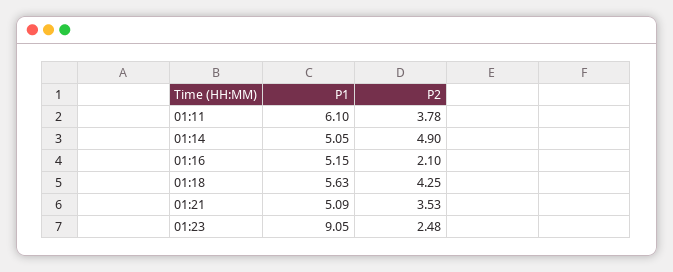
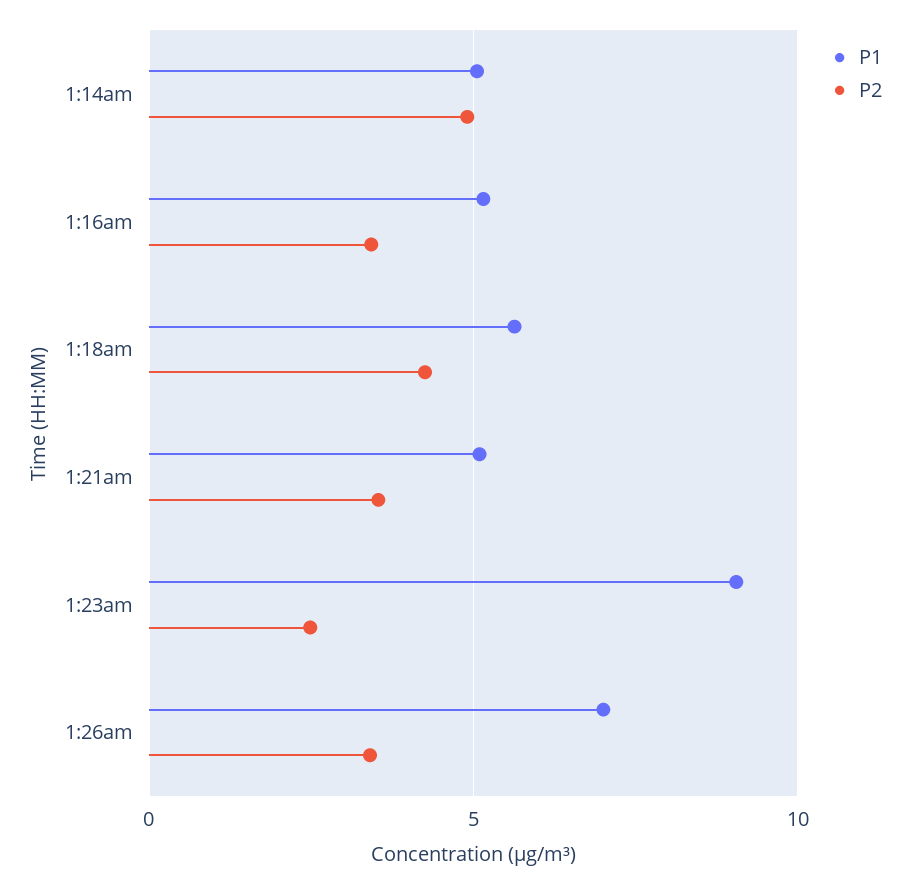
P1, 01:11: 6.1 -> none
P2, 01:11: 3.78 -> none
P2, 01:16: 2.1 -> 3.5
P1, 1:26am: none -> 7
P2, 1:26am: none -> 3.5

